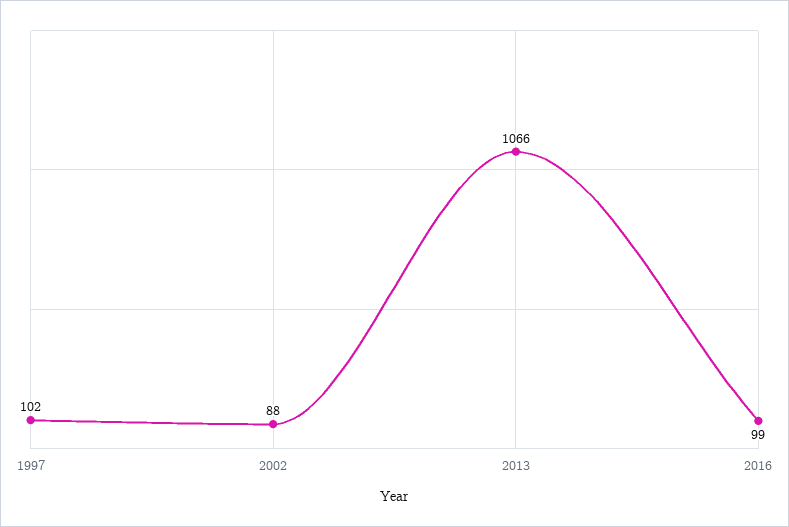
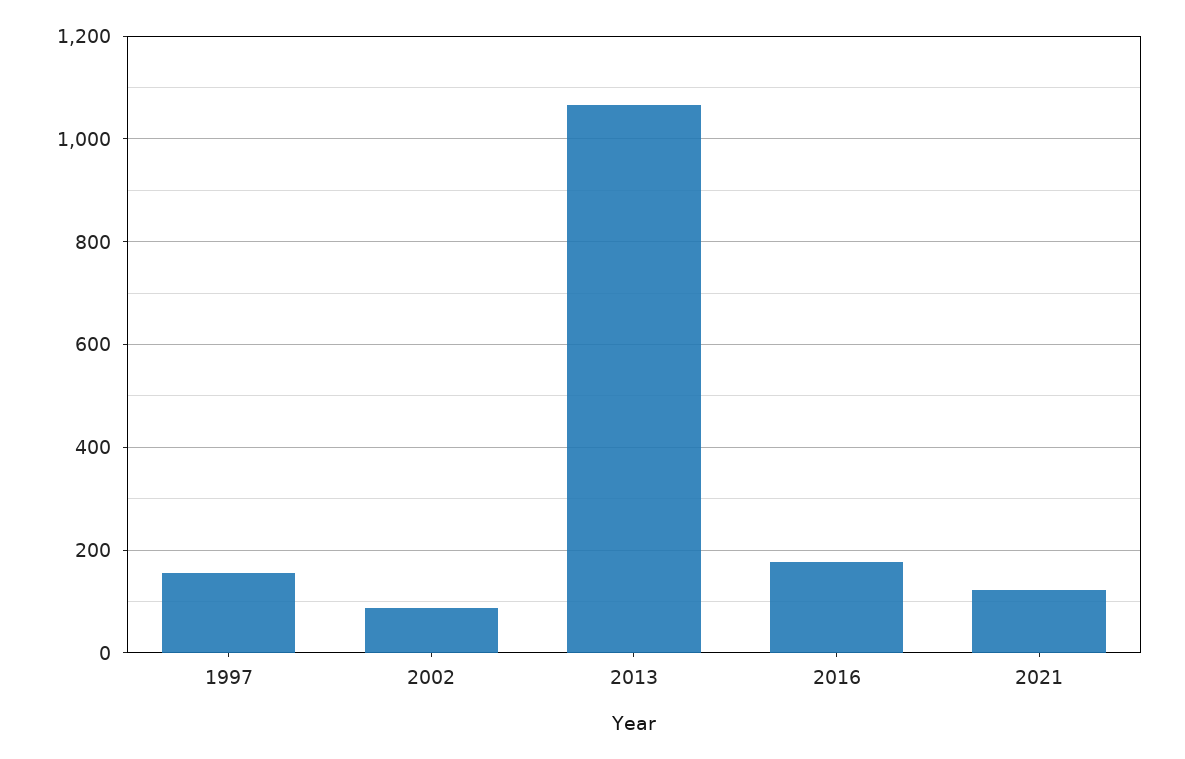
1997: 102 -> 160
2016: 99 -> 180
2021: none -> 120

